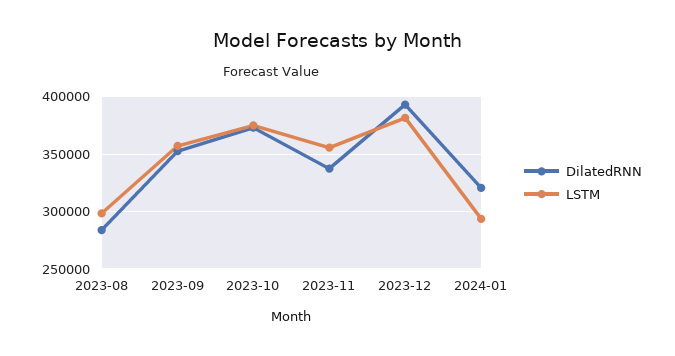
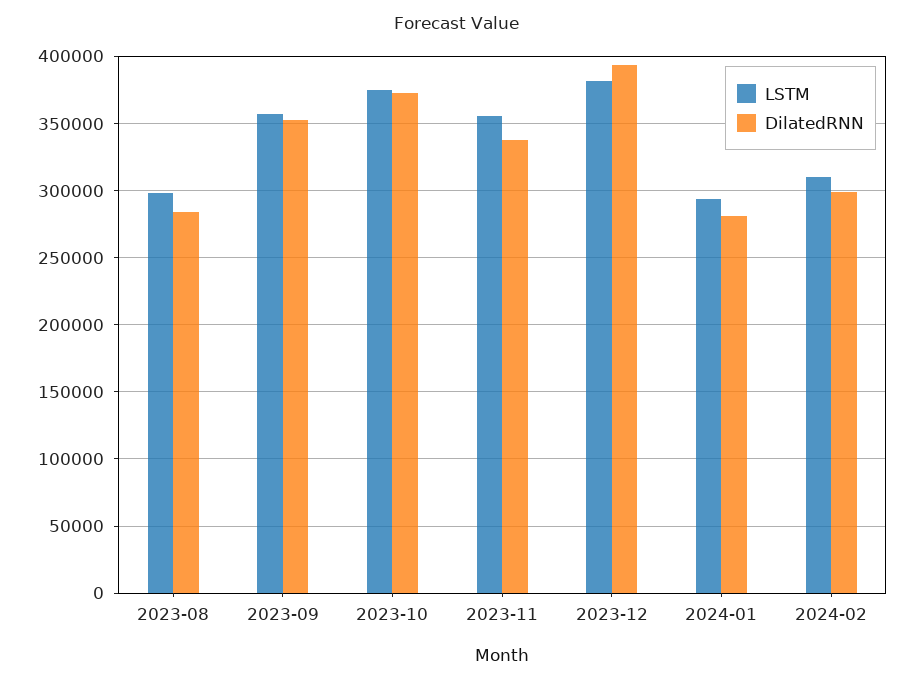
DilatedRNN, 2024-01: 320000 -> 280000
LSTM, 2024-02: none -> 310000
DilatedRNN, 2024-02: none -> 300000

